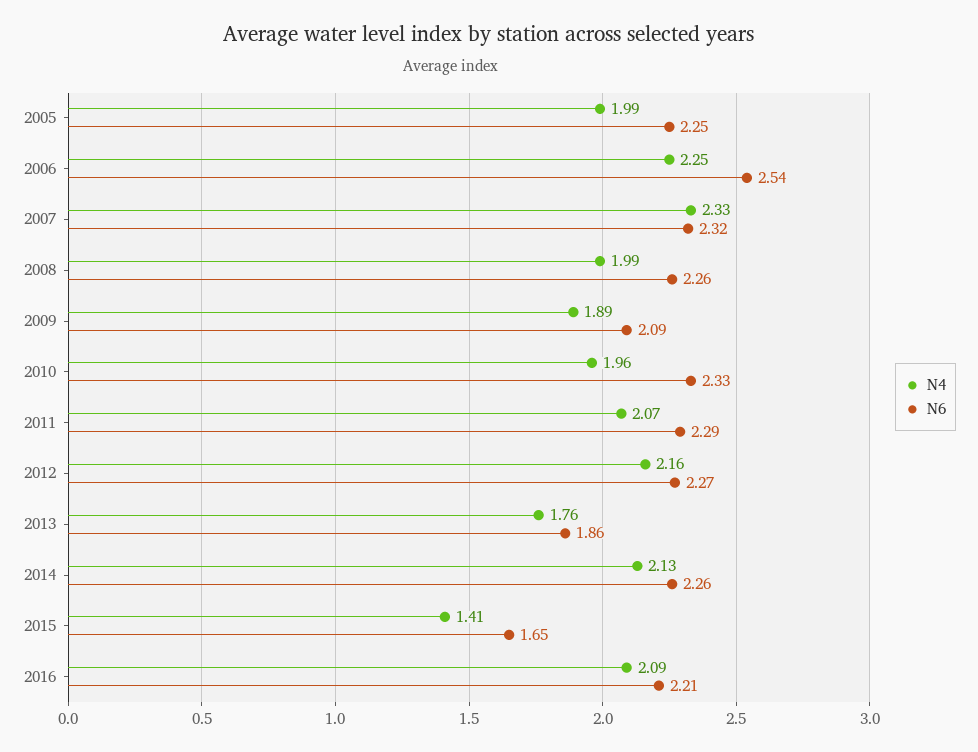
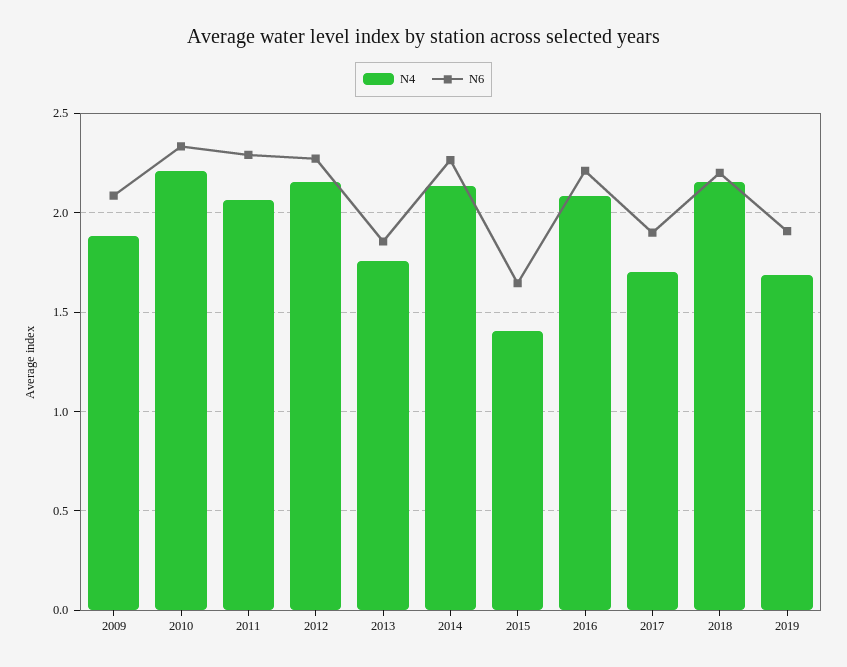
N4, 2005: 1.99 -> none
N6, 2005: 2.25 -> none
N4, 2006: 2.25 -> none
N6, 2006: 2.54 -> none
N4, 2007: 2.33 -> none
N6, 2007: 2.32 -> none
N4, 2008: 1.99 -> none
N6, 2008: 2.26 -> none
N4, 2010: 1.96 -> 2.2
N4, 2017: none -> 1.7
N6, 2017: none -> 1.9
N4, 2018: none -> 2.15
N6, 2018: none -> 2.2
N4, 2019: none -> 1.7
N6, 2019: none -> 1.9

